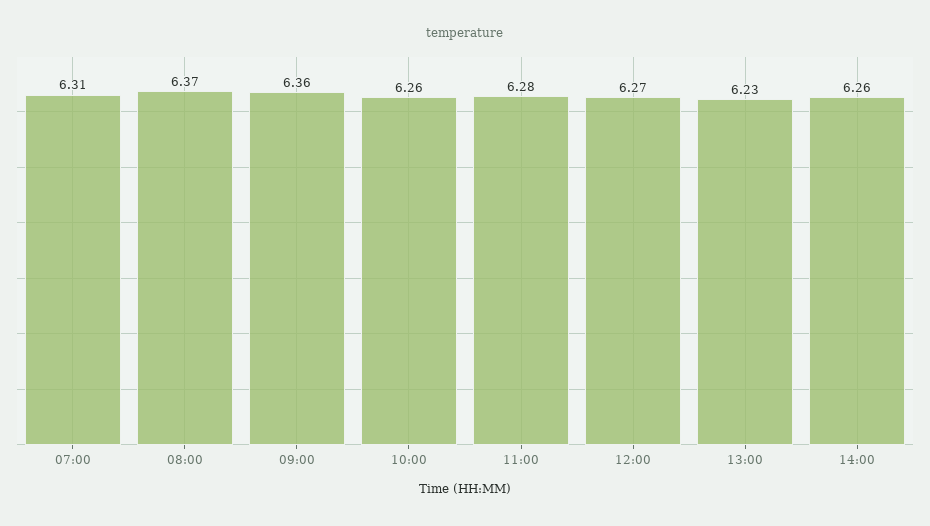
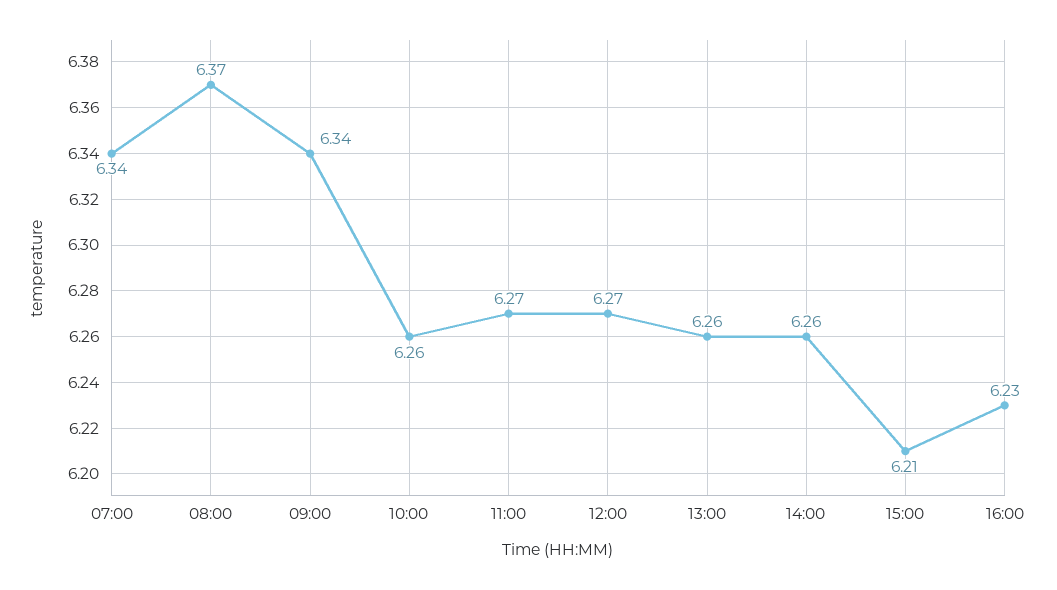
07:00: 6.31 -> 6.34
09:00: 6.36 -> 6.34
11:00: 6.28 -> 6.27
13:00: 6.23 -> 6.26
15:00: none -> 6.21
16:00: none -> 6.23

